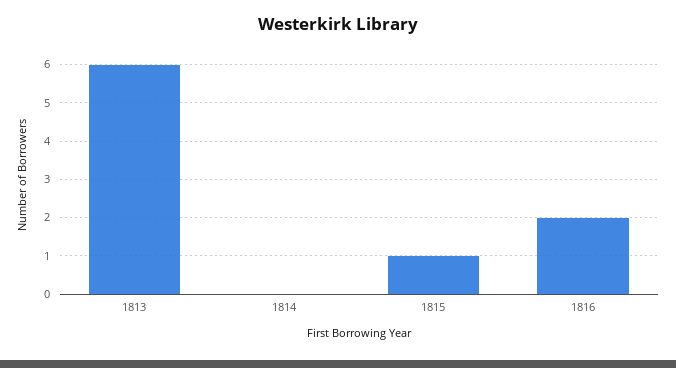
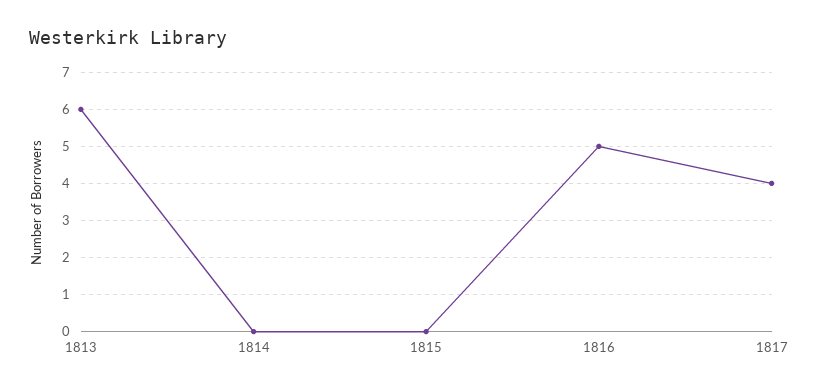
1815: 1 -> 0
1816: 2 -> 5
1817: none -> 4

